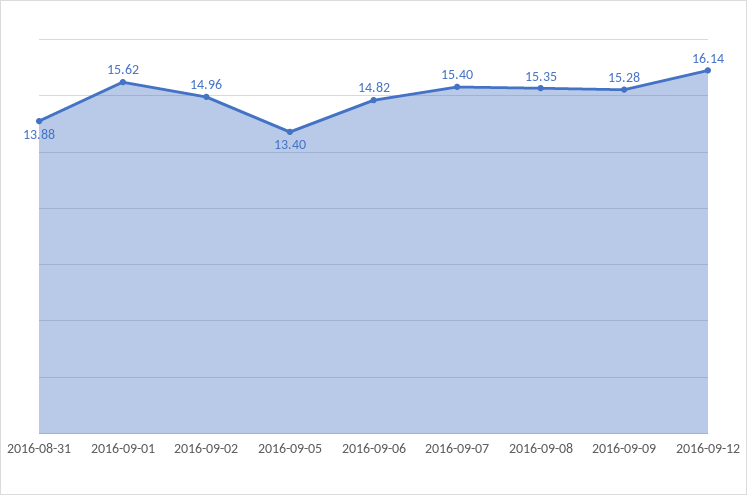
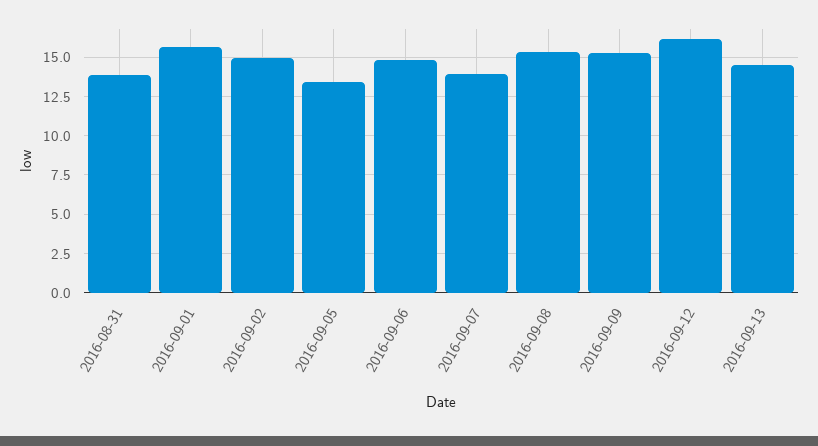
2016-09-07: 15.4 -> 14
2016-09-13: none -> 14.5

